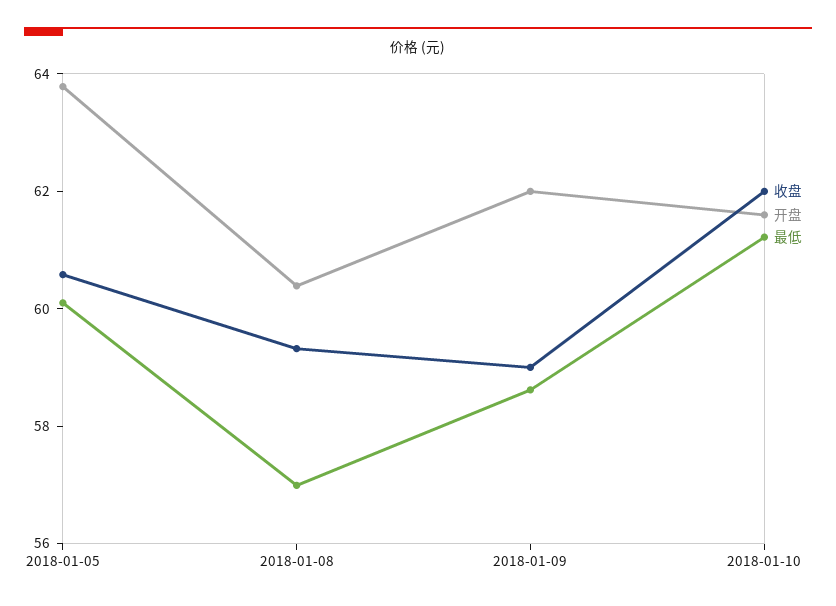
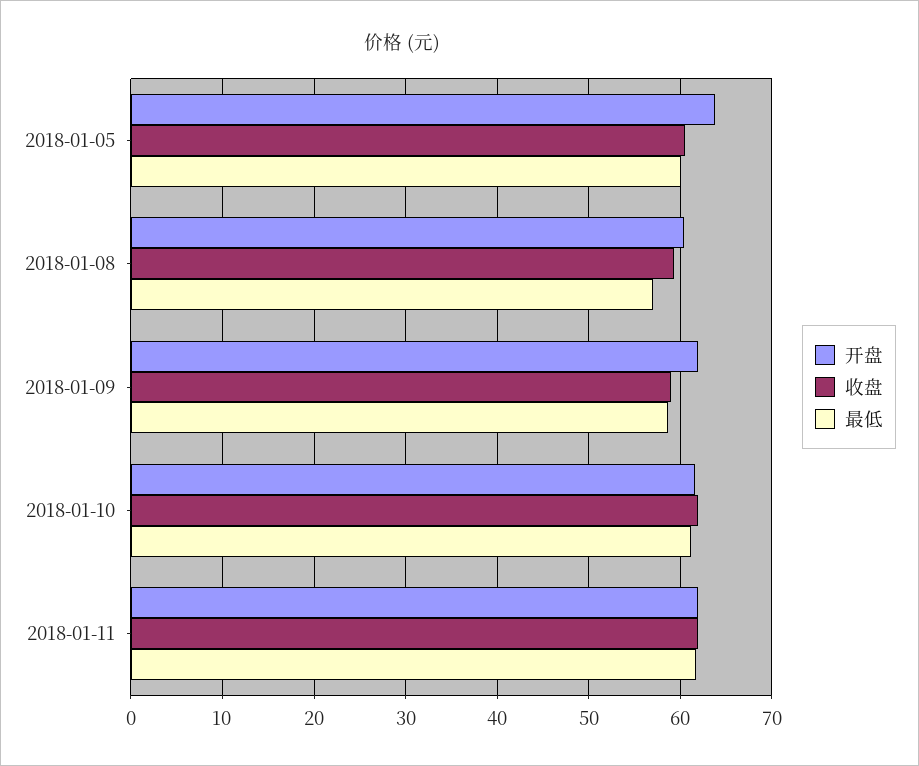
开盘, 2018-01-11: none -> 62
收盘, 2018-01-11: none -> 62
最低, 2018-01-11: none -> 62

